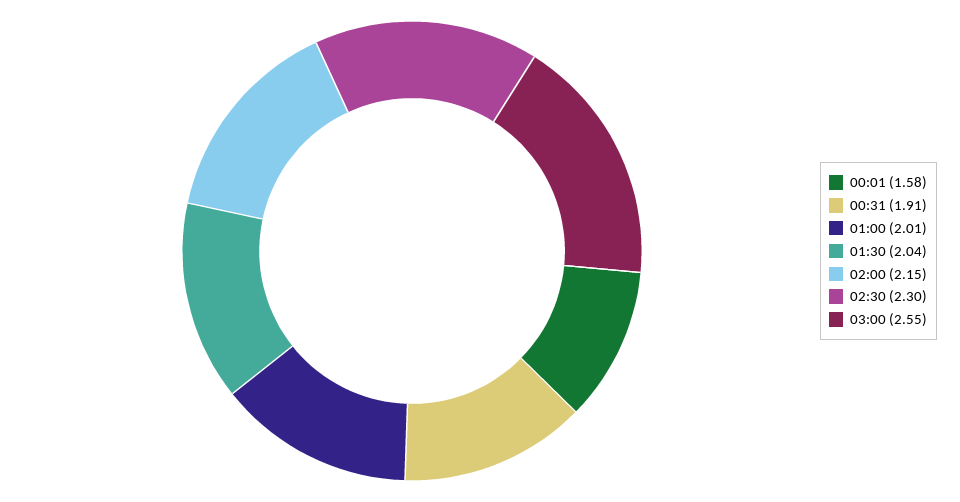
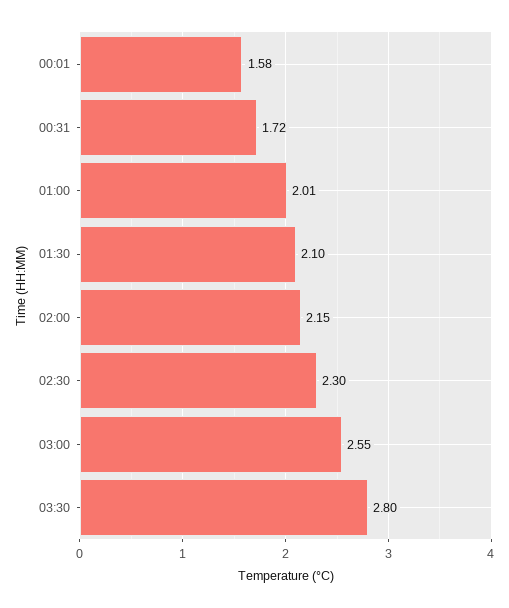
00:31: 1.91 -> 1.72
01:30: 2.04 -> 2.1
03:30: none -> 2.8

